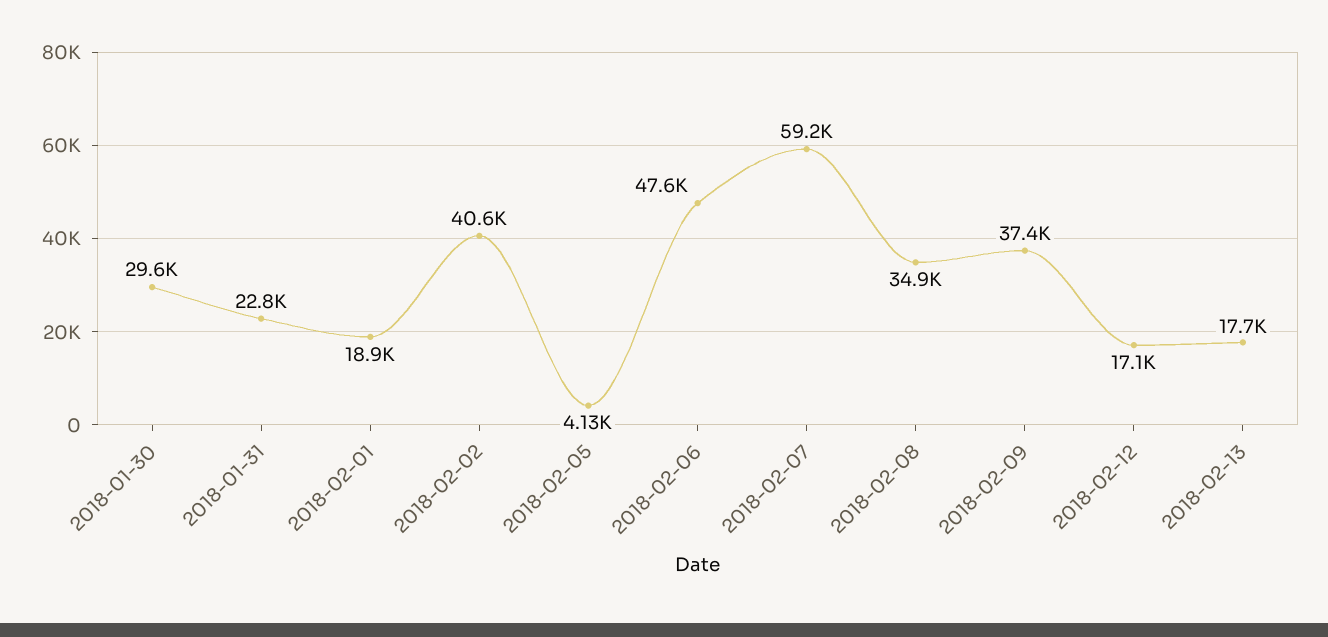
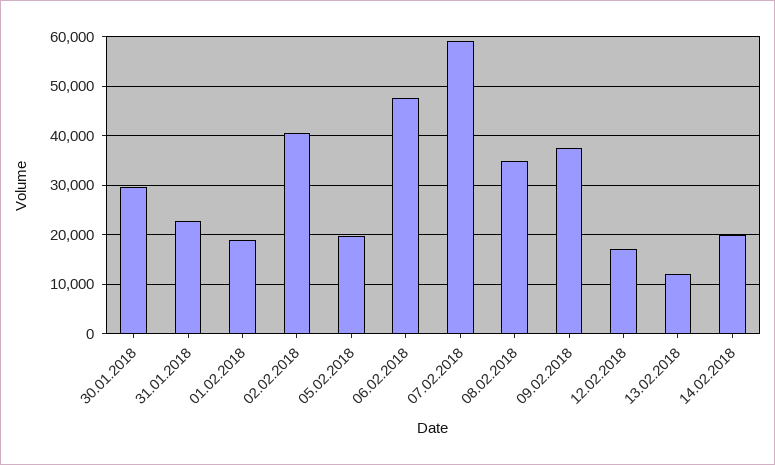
2018-02-05: 4130 -> 20000
2018-02-13: 17700 -> 12000
14.02.2018: none -> 20000

